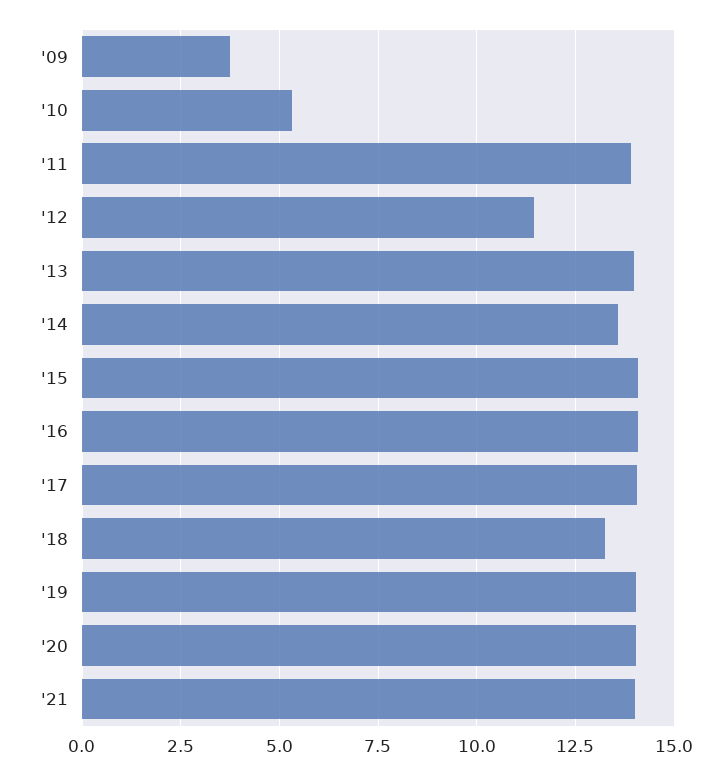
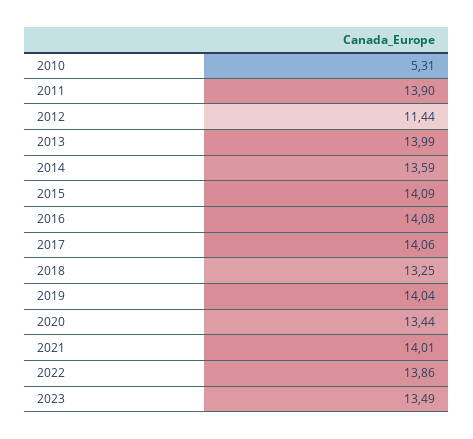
'09: 3.75 -> none
'20: 14 -> 13.44
2022: none -> 13.86
2023: none -> 13.49

